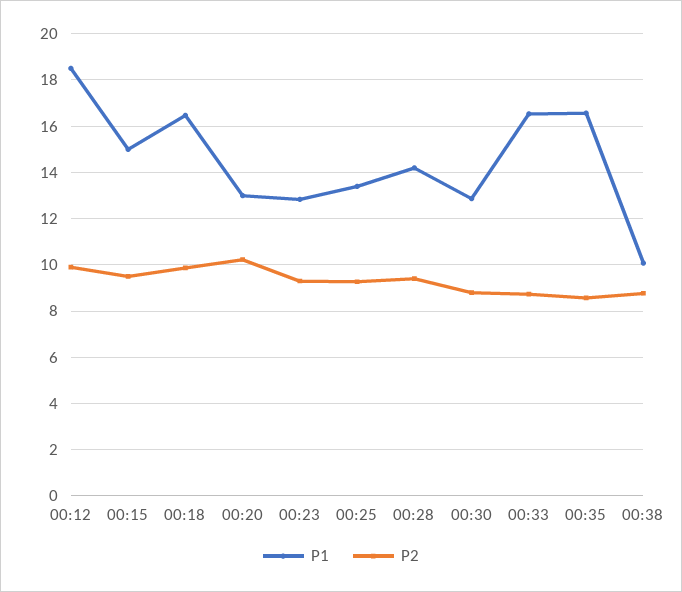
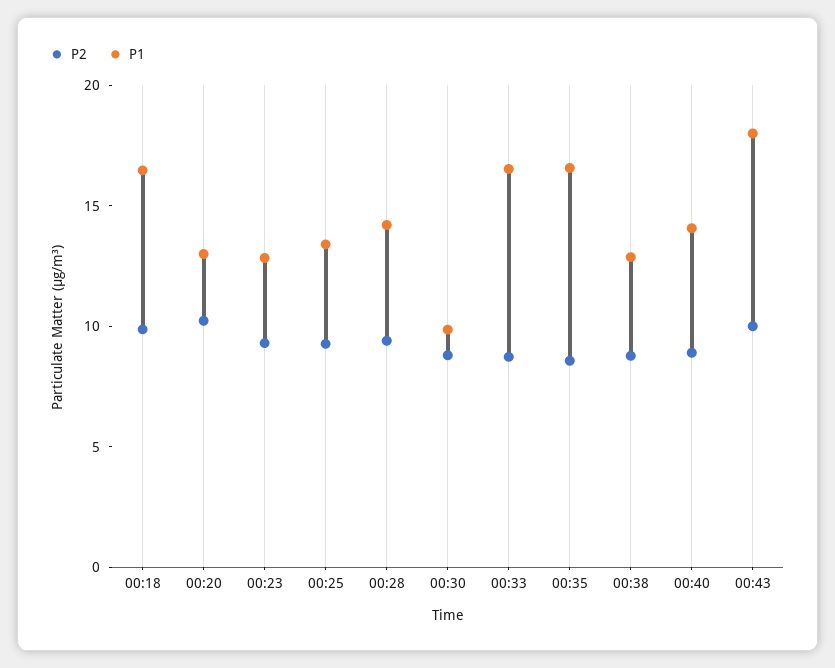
P1, 00:12: 18.5 -> none
P2, 00:12: 10 -> none
P1, 00:15: 15 -> none
P2, 00:15: 9.5 -> none
P1, 00:30: 13 -> 10
P1, 00:38: 10 -> 13
P2, 00:40: none -> 9
P1, 00:40: none -> 14
P2, 00:43: none -> 10
P1, 00:43: none -> 18

